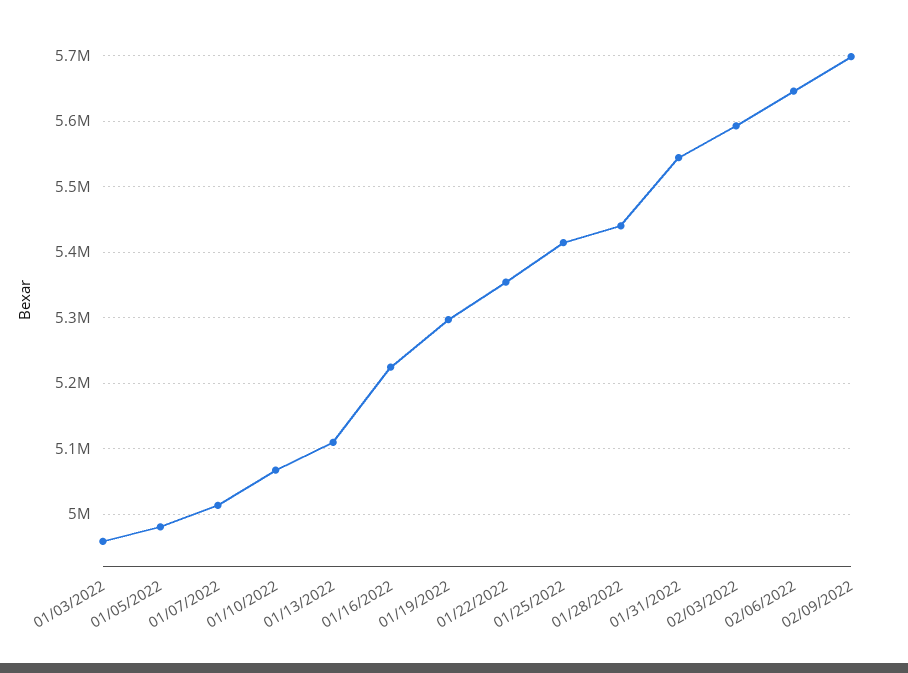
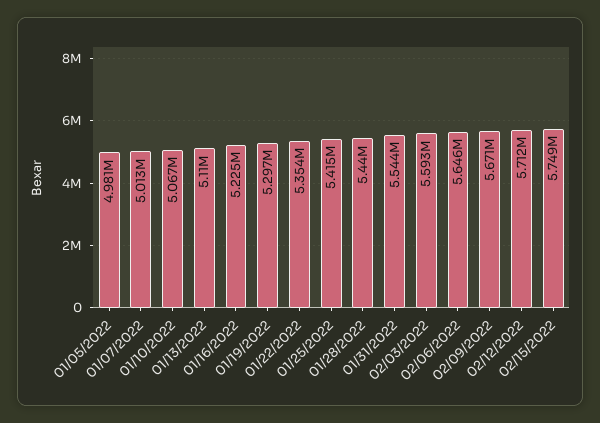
01/03/2022: 4960000 -> none
02/09/2022: 5700000 -> 5671000
02/12/2022: none -> 5712000
02/15/2022: none -> 5749000

